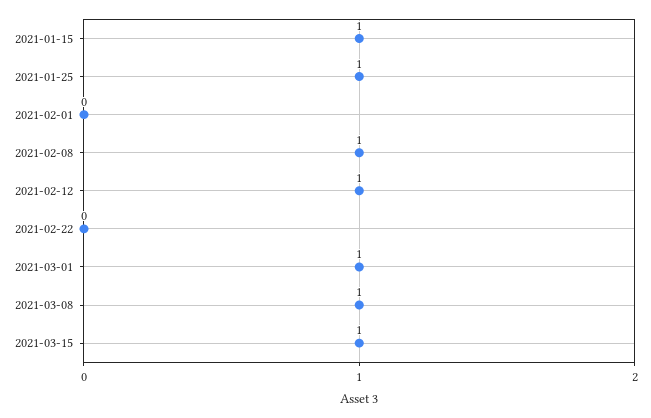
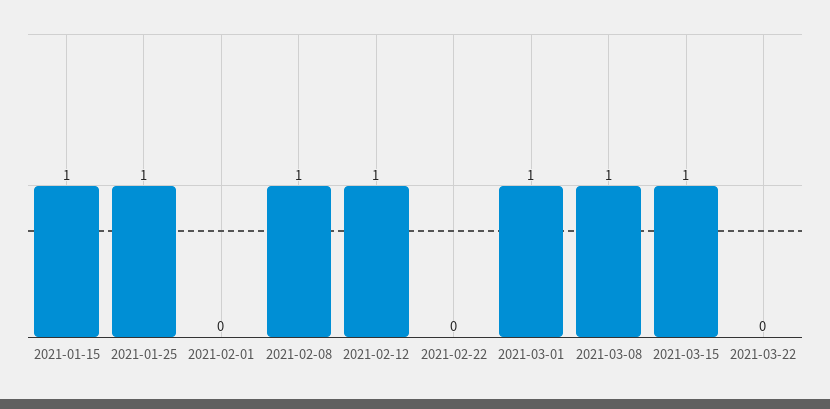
2021-03-22: none -> 0

